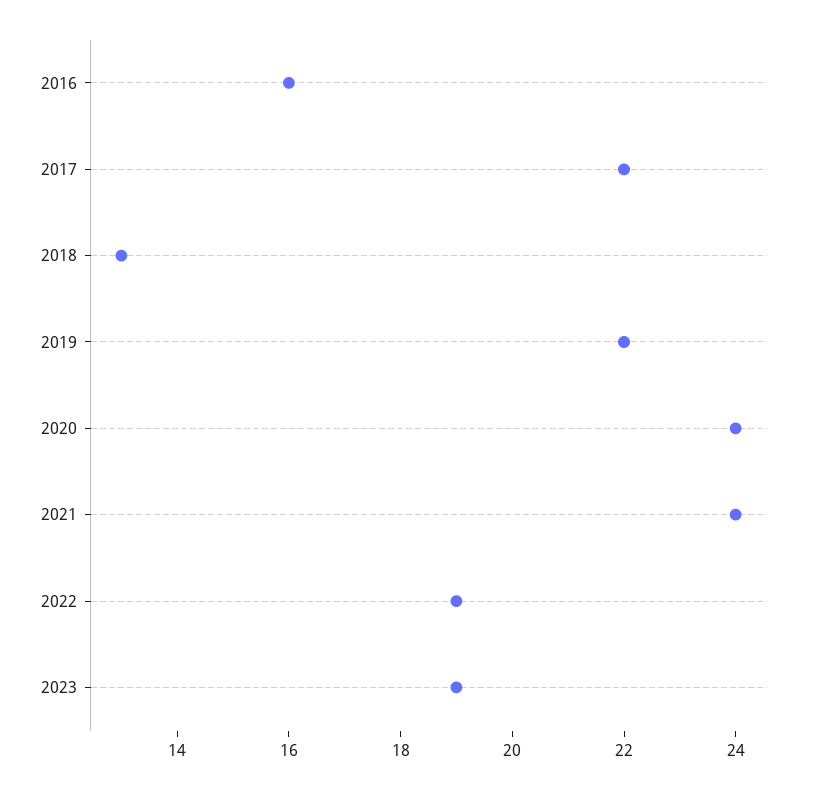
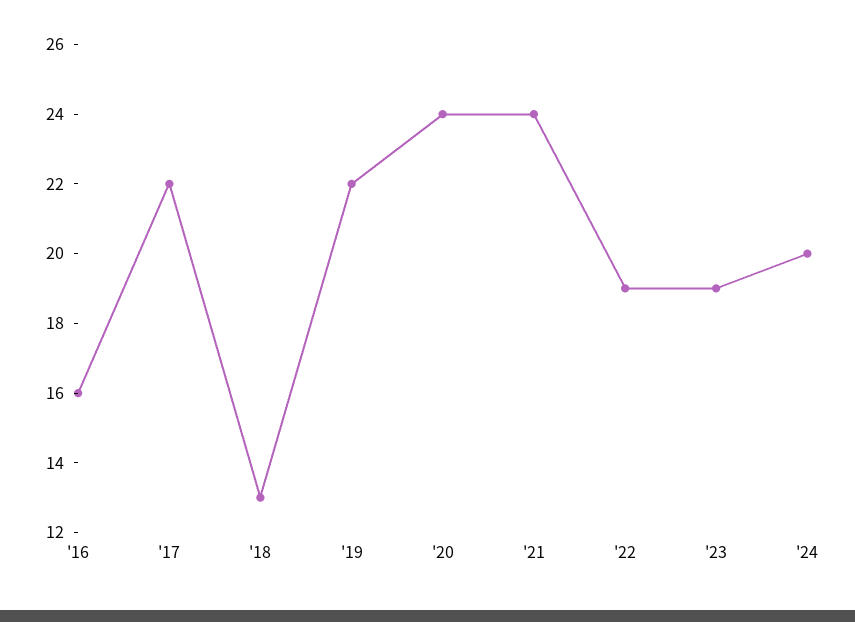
'24: none -> 20

